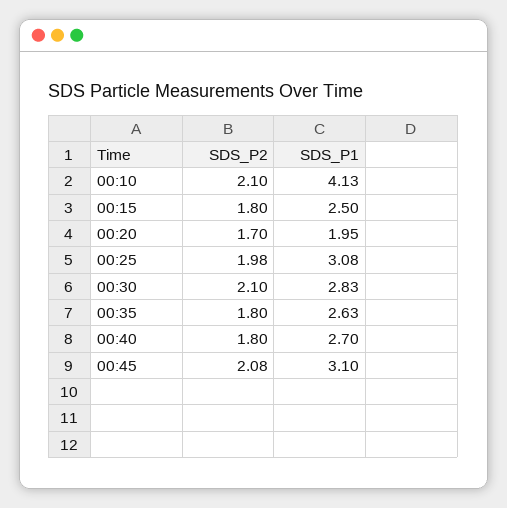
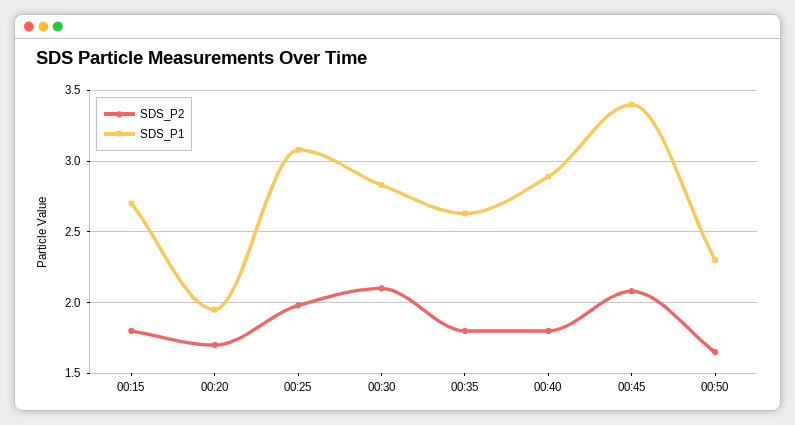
SDS_P2, 00:10: 2.1 -> none
SDS_P1, 00:10: 4.13 -> none
SDS_P1, 00:15: 2.5 -> 2.7
SDS_P1, 00:40: 2.7 -> 2.9
SDS_P1, 00:45: 3.1 -> 3.4
SDS_P2, 00:50: none -> 1.65
SDS_P1, 00:50: none -> 2.3

